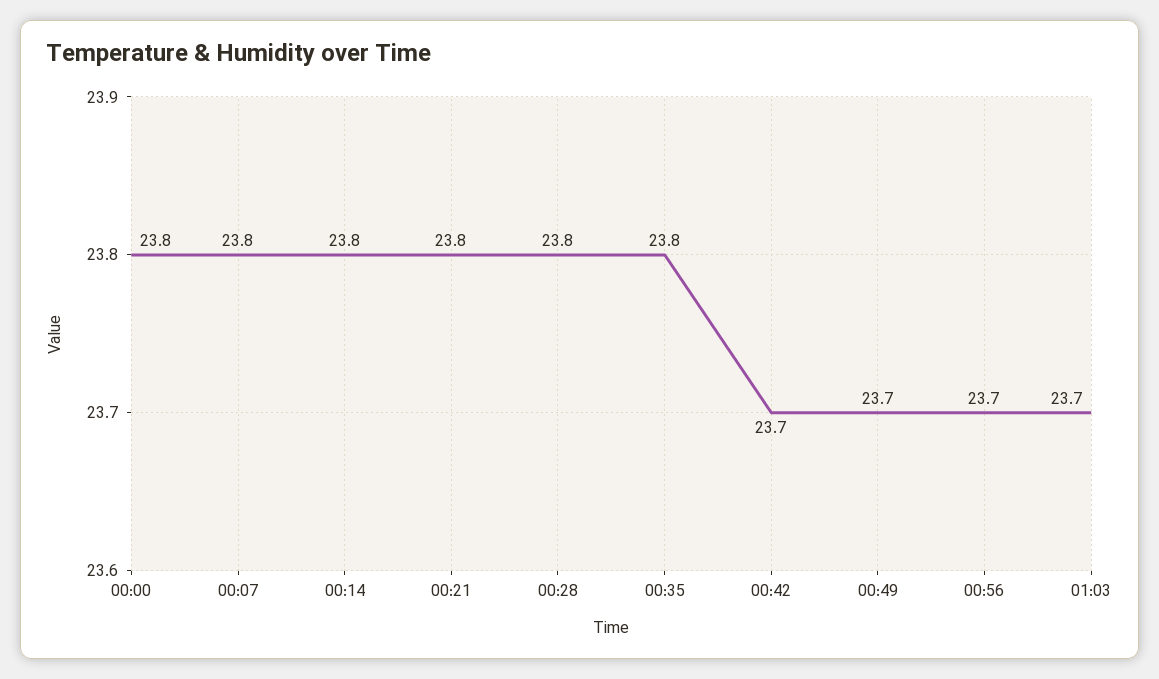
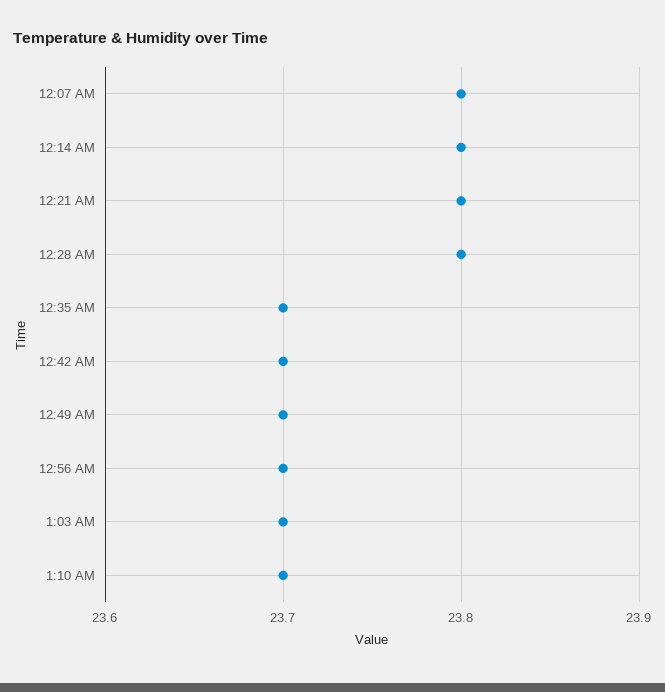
00:00: 23.8 -> none
00:35: 23.8 -> 23.7
1:10 AM: none -> 23.7

